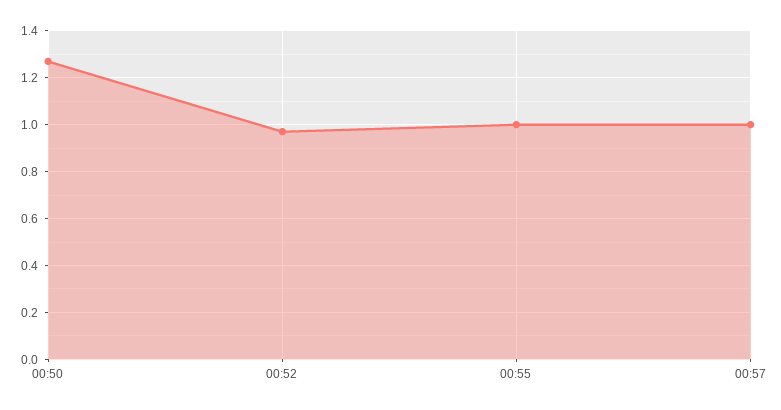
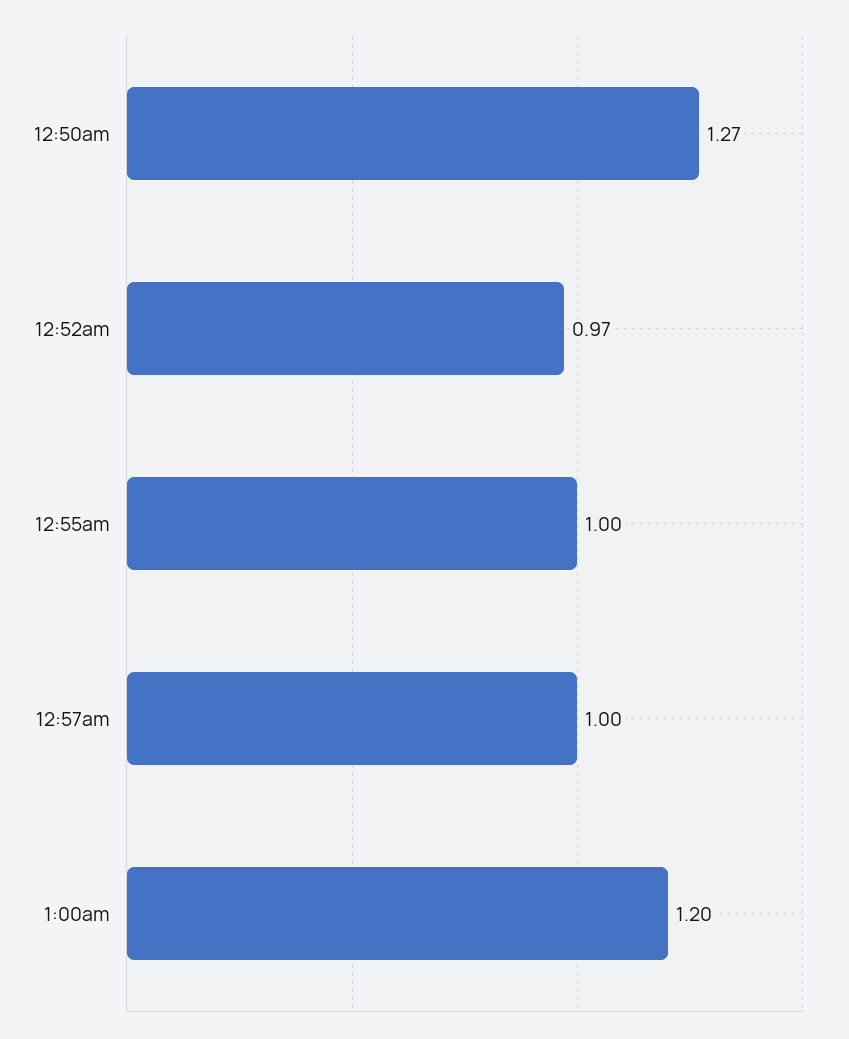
1:00am: none -> 1.2

